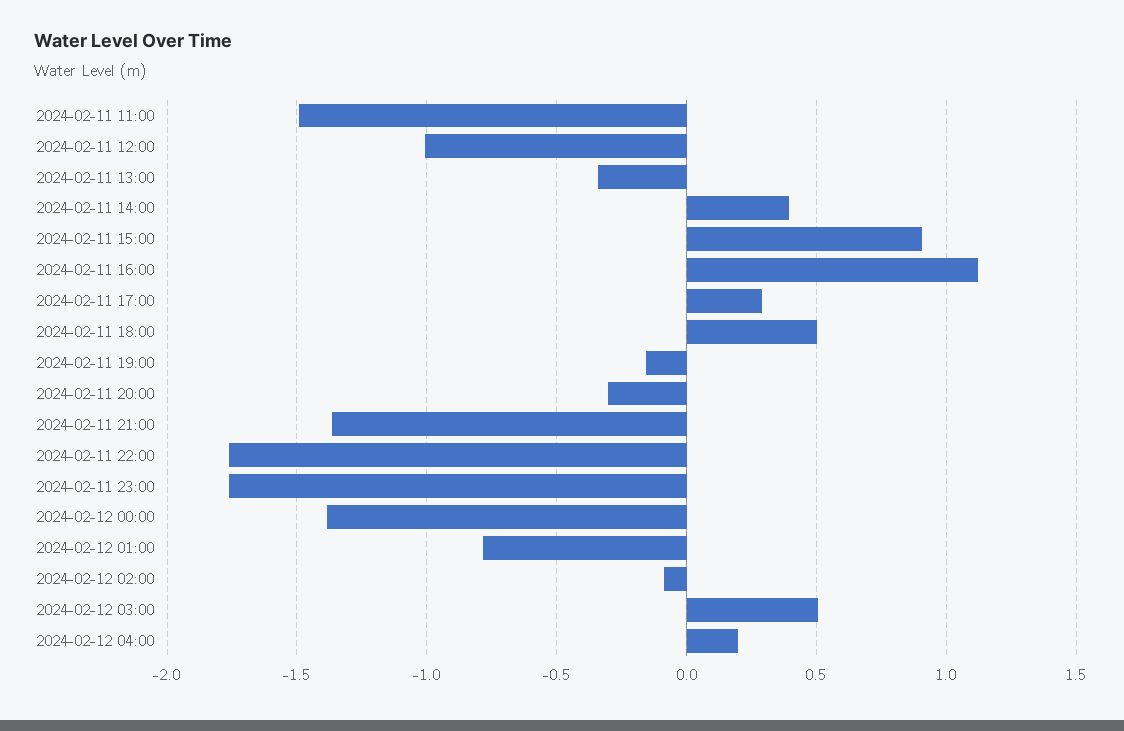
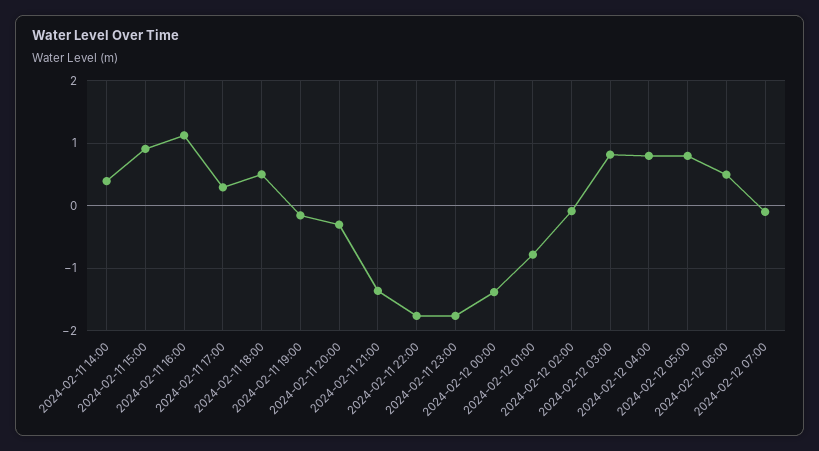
2024-02-11 11:00: -1.5 -> none
2024-02-11 12:00: -1 -> none
2024-02-11 13:00: -0.35 -> none
2024-02-12 03:00: 0.5 -> 0.8
2024-02-12 04:00: 0.2 -> 0.8
2024-02-12 05:00: none -> 0.8
2024-02-12 06:00: none -> 0.5
2024-02-12 07:00: none -> -0.1

